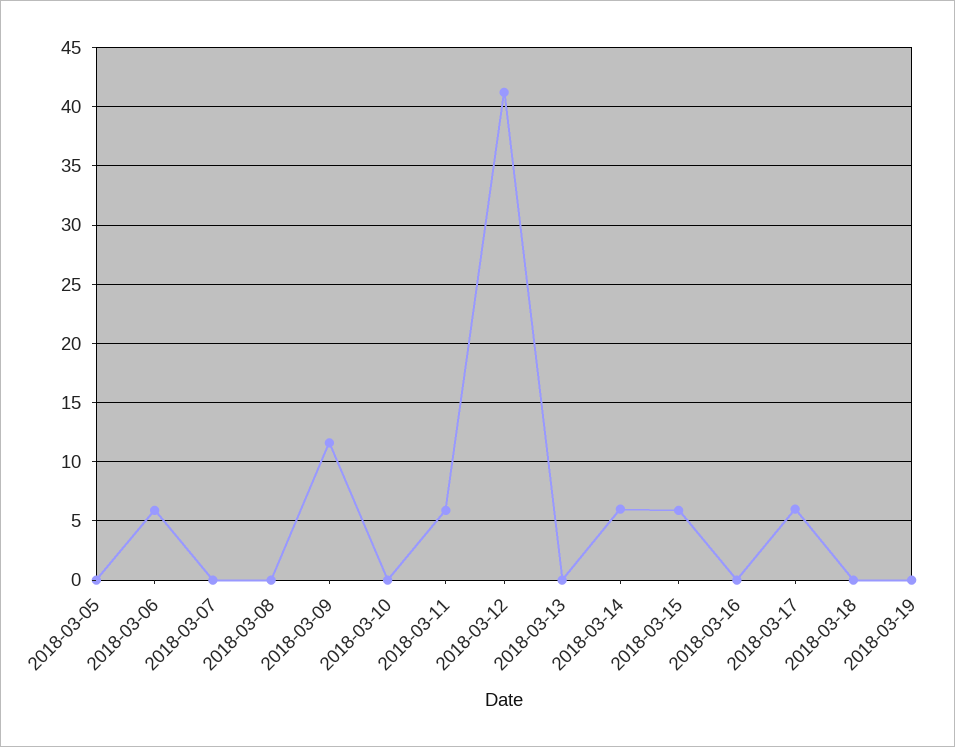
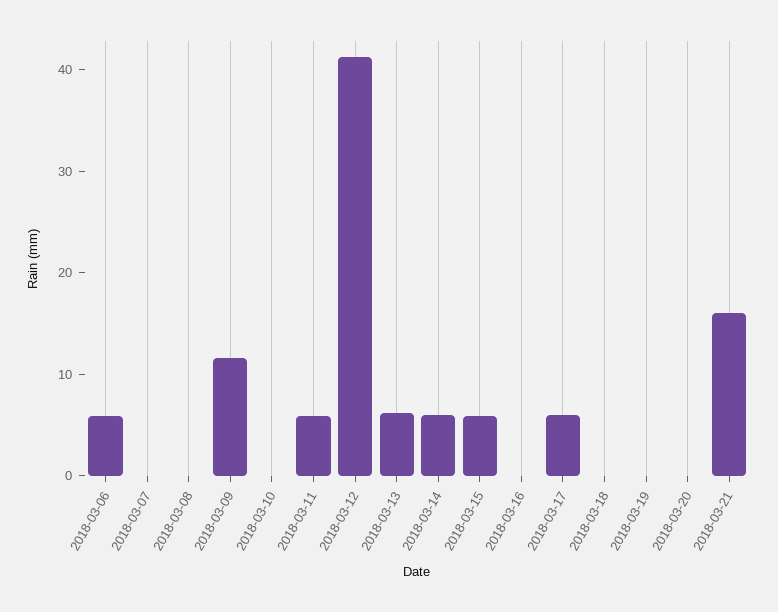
2018-03-05: 0 -> none
2018-03-13: 0 -> 6
2018-03-20: none -> 0
2018-03-21: none -> 16

